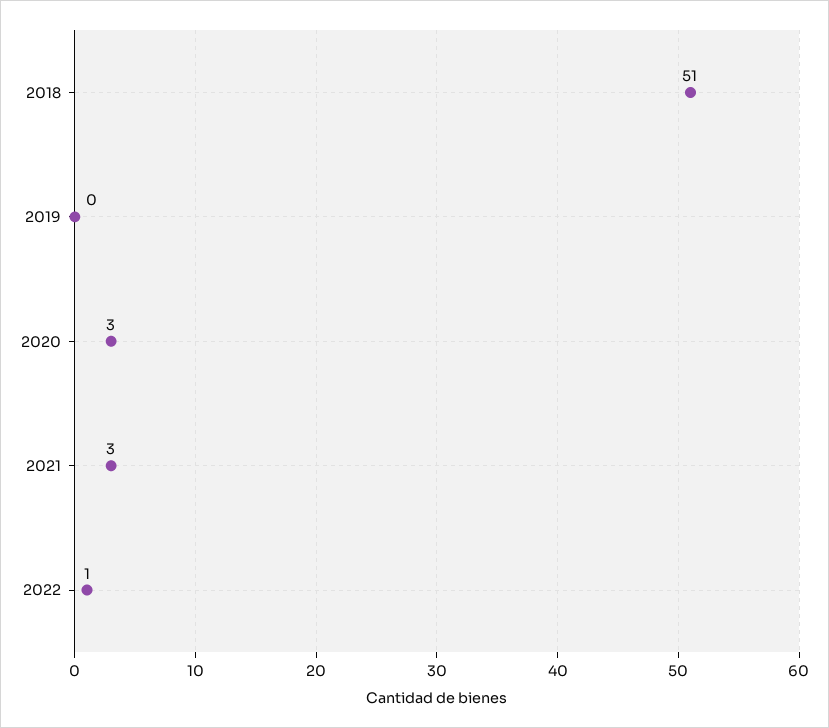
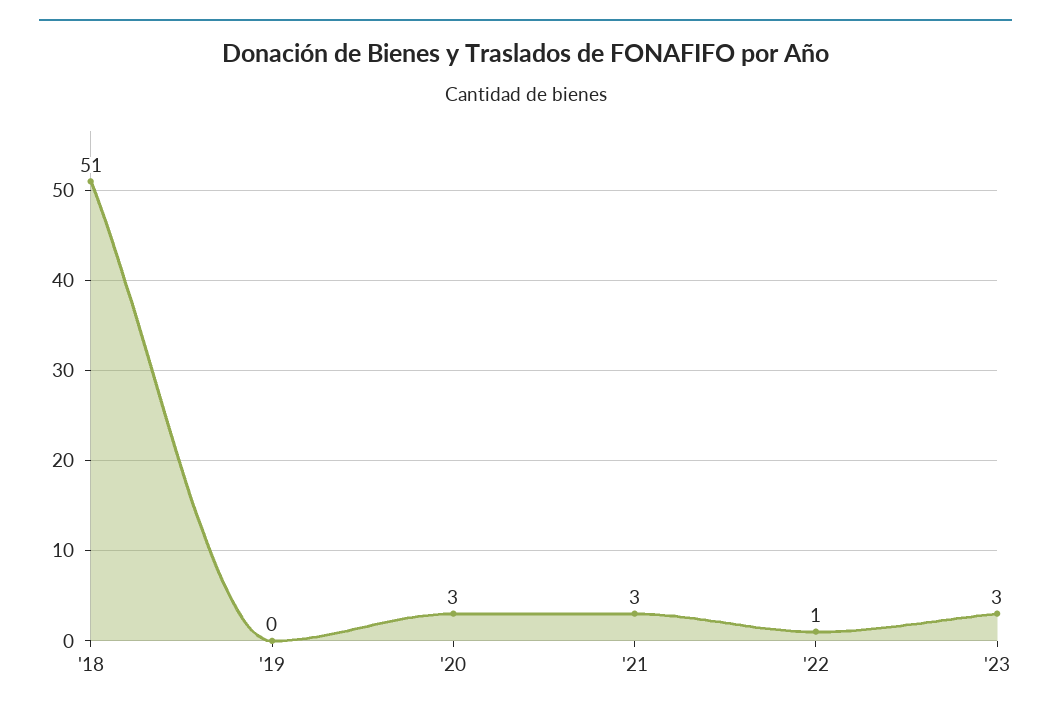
'23: none -> 3

